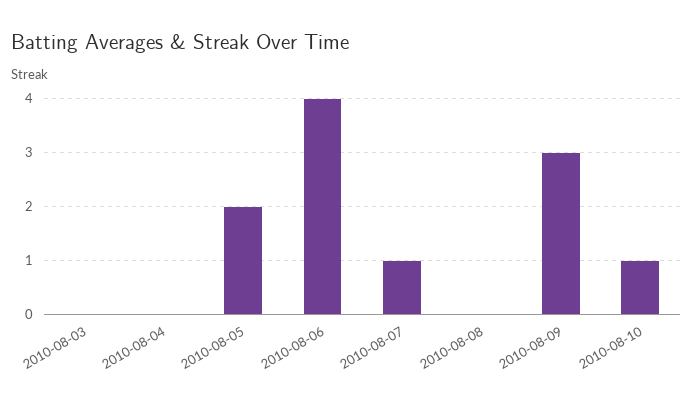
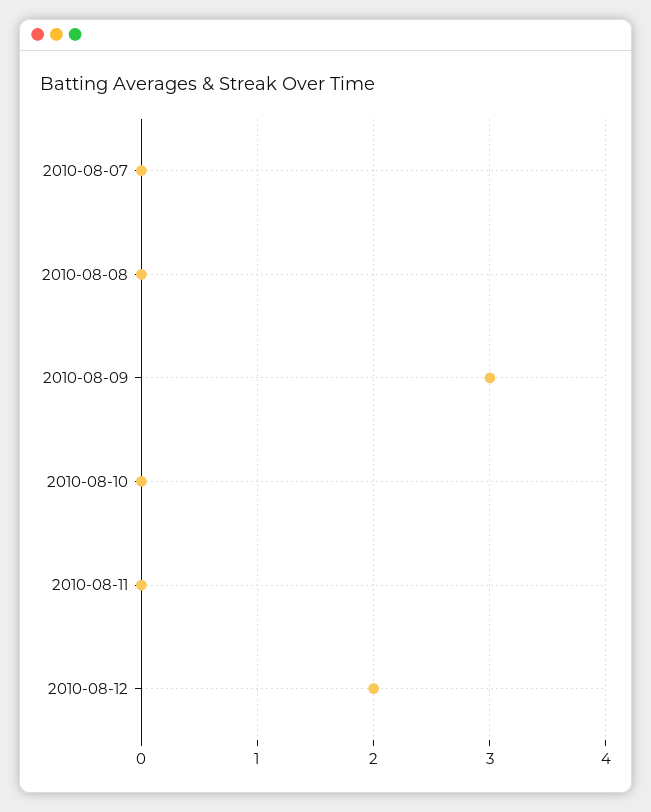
2010-08-03: 0 -> none
2010-08-04: 0 -> none
2010-08-05: 2 -> none
2010-08-06: 4 -> none
2010-08-07: 1 -> 0
2010-08-10: 1 -> 0
2010-08-11: none -> 0
2010-08-12: none -> 2

